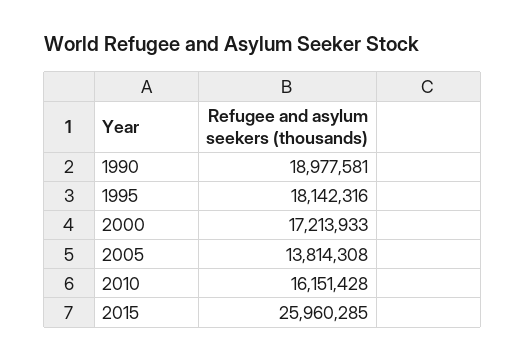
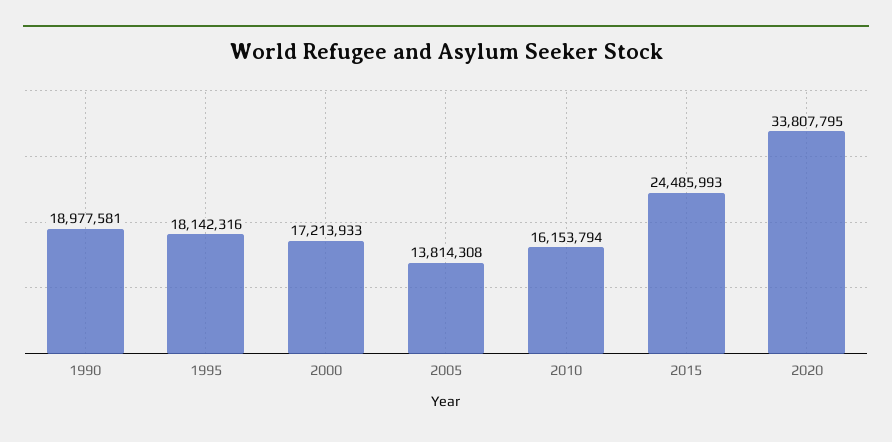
2010: 16151428 -> 16153794
2015: 25960285 -> 24485993
2020: none -> 33807795

